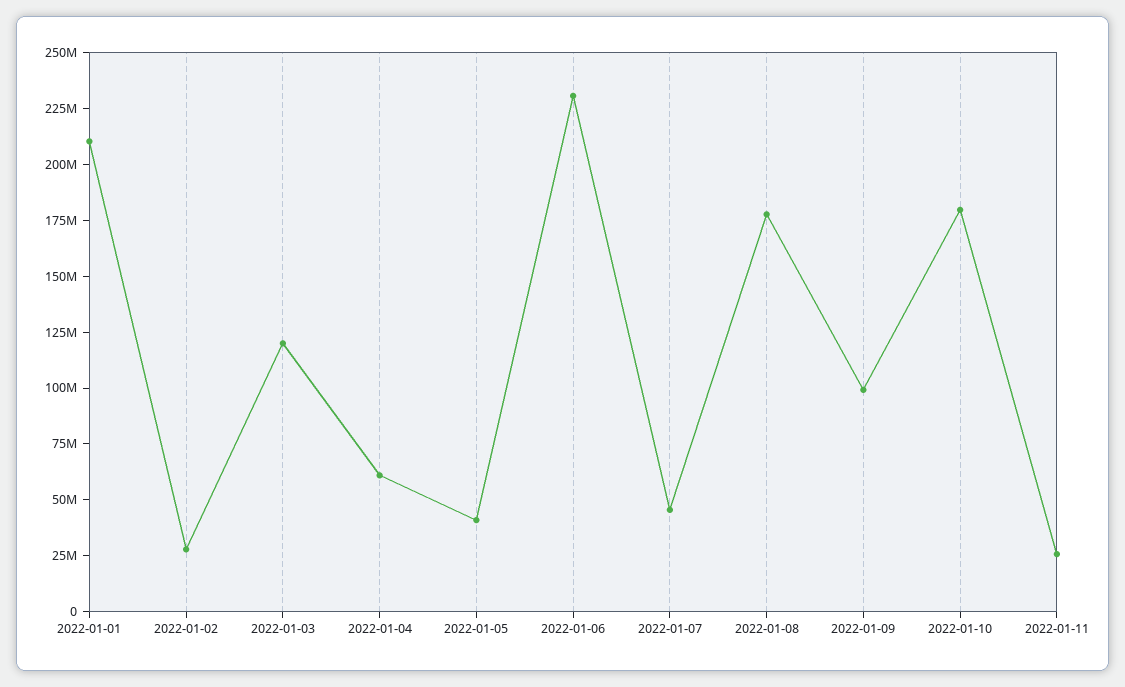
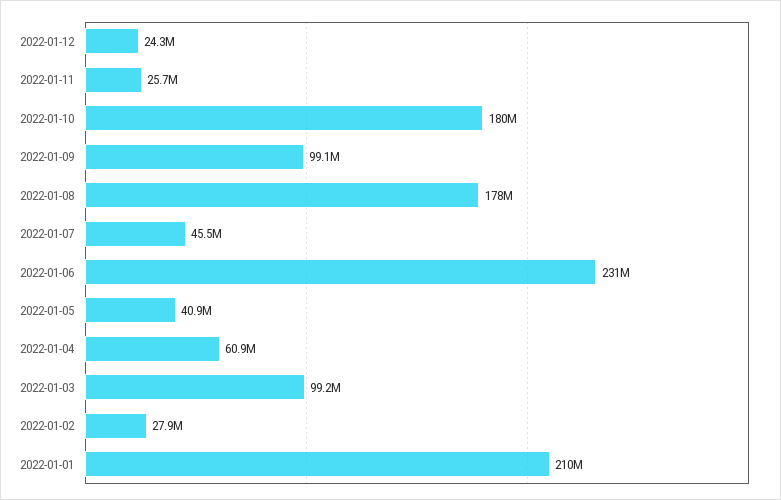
2022-01-03: 120000000 -> 99200000
2022-01-12: none -> 24300000

